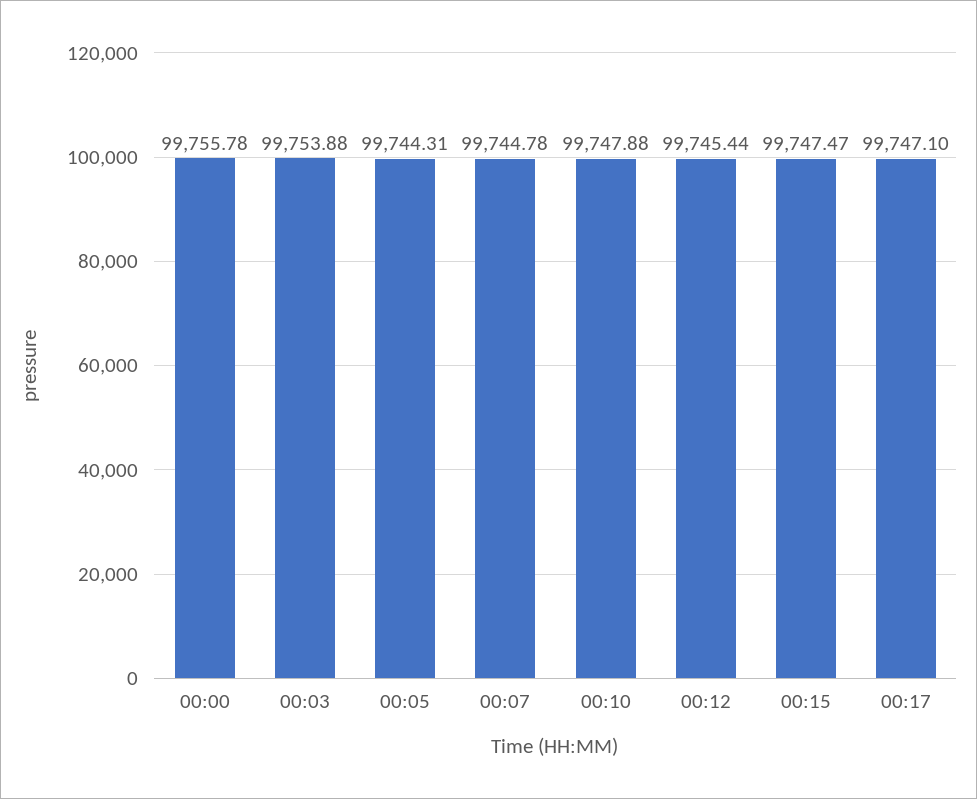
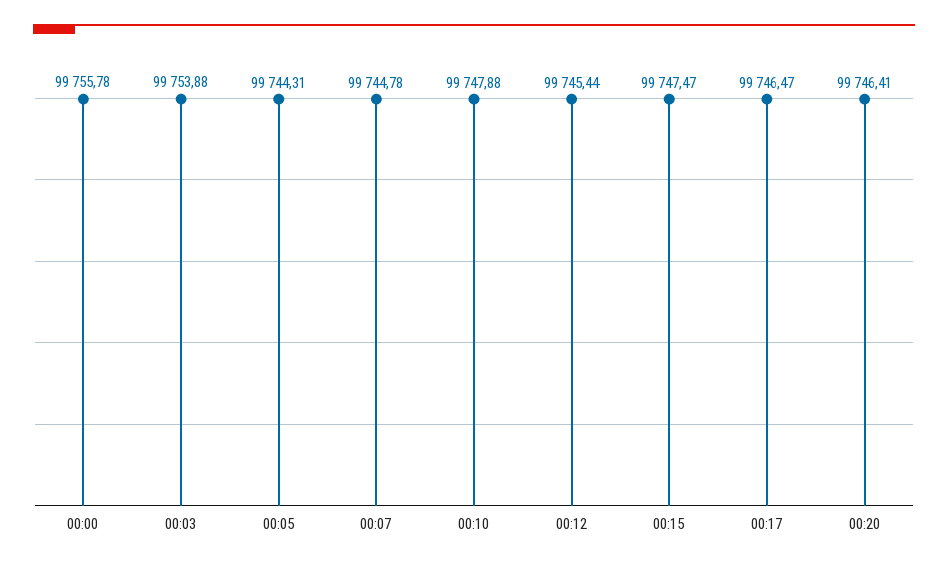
00:17: 99747.1 -> 99746.47
00:20: none -> 99746.41

